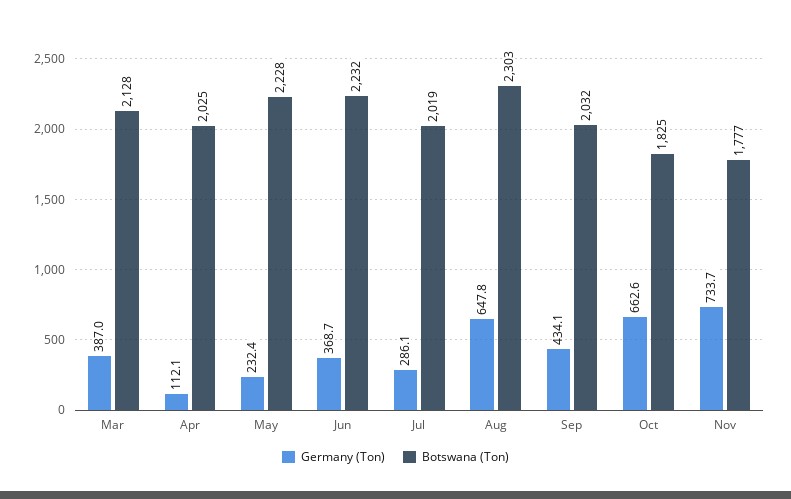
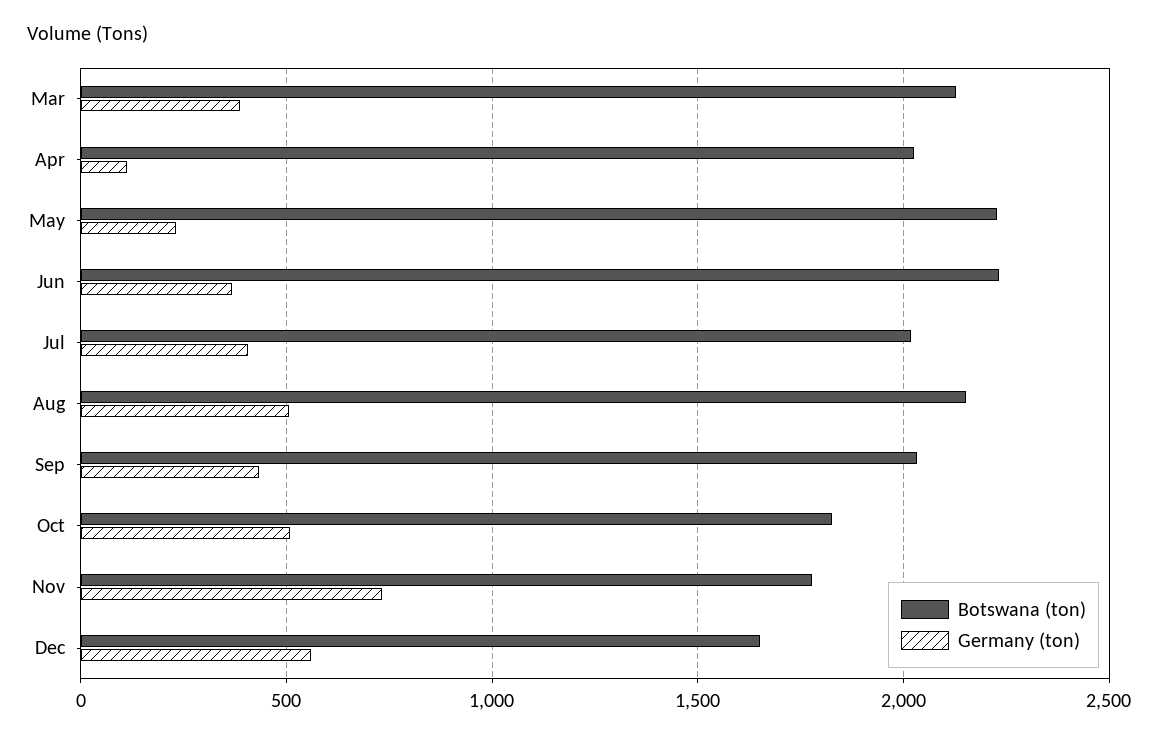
Germany (Ton), Jul: 286.1 -> 400
Germany (Ton), Aug: 647.8 -> 500
Botswana (Ton), Aug: 2303 -> 2150
Germany (Ton), Oct: 662.6 -> 500
Botswana (Ton), Dec: none -> 1650
Germany (Ton), Dec: none -> 550

